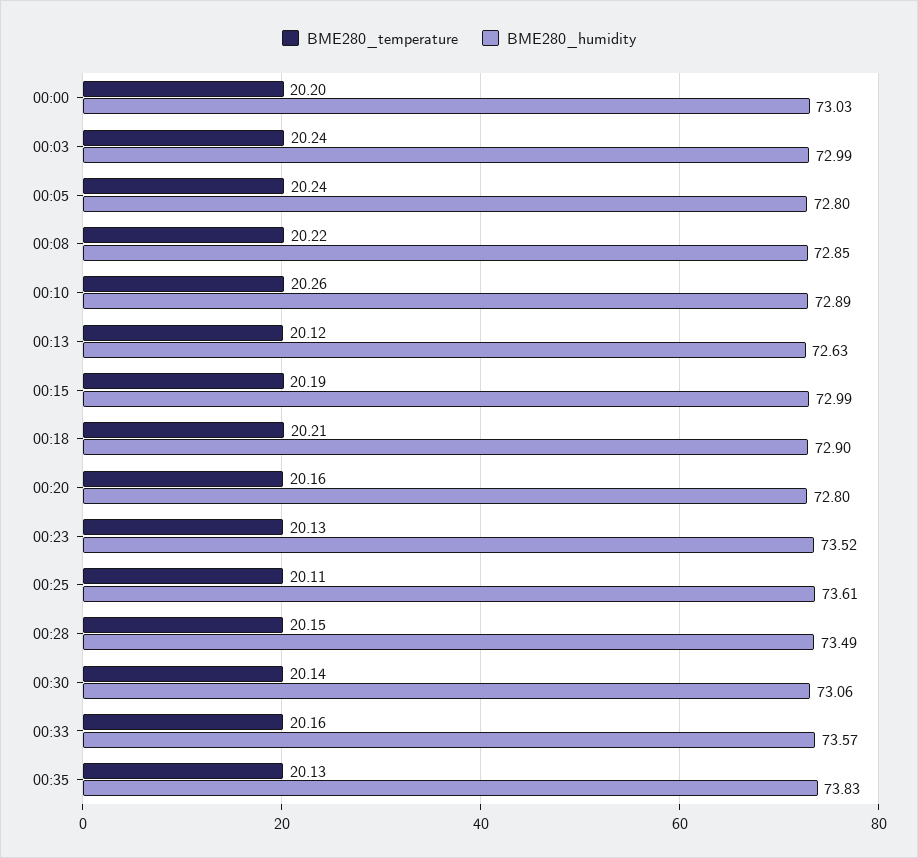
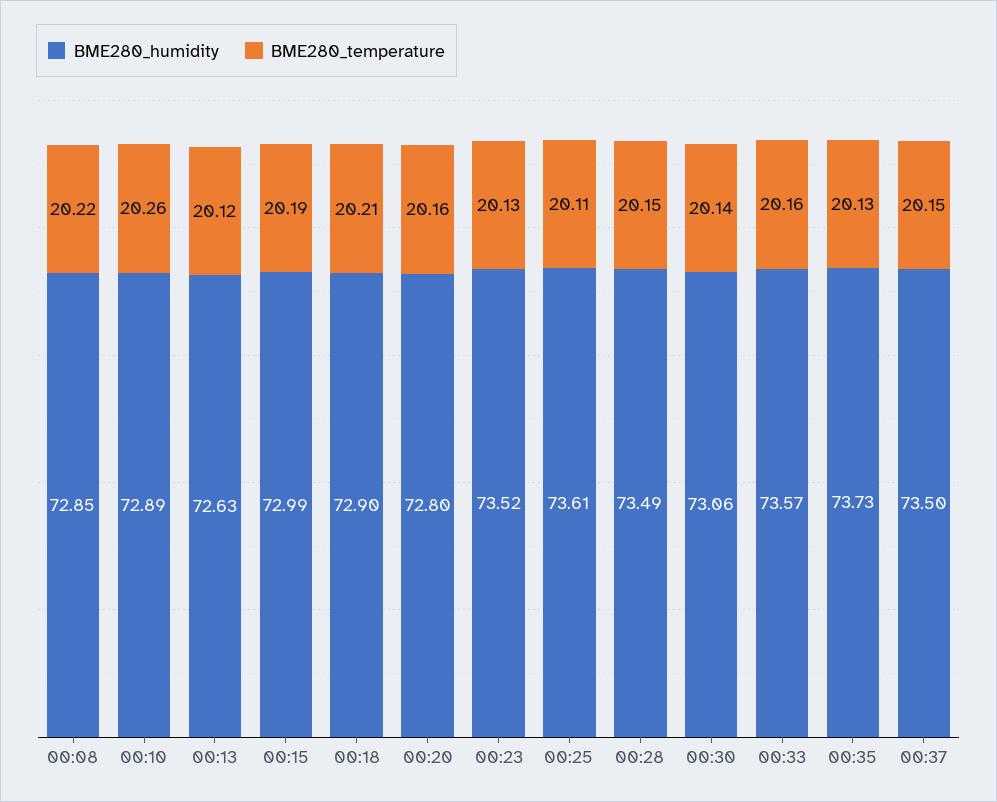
BME280_temperature, 00:00: 20.2 -> none
BME280_humidity, 00:00: 73.03 -> none
BME280_temperature, 00:03: 20.24 -> none
BME280_humidity, 00:03: 72.99 -> none
BME280_temperature, 00:05: 20.24 -> none
BME280_humidity, 00:05: 72.8 -> none
BME280_humidity, 00:35: 73.83 -> 73.73
BME280_humidity, 00:37: none -> 73.5
BME280_temperature, 00:37: none -> 20.15

